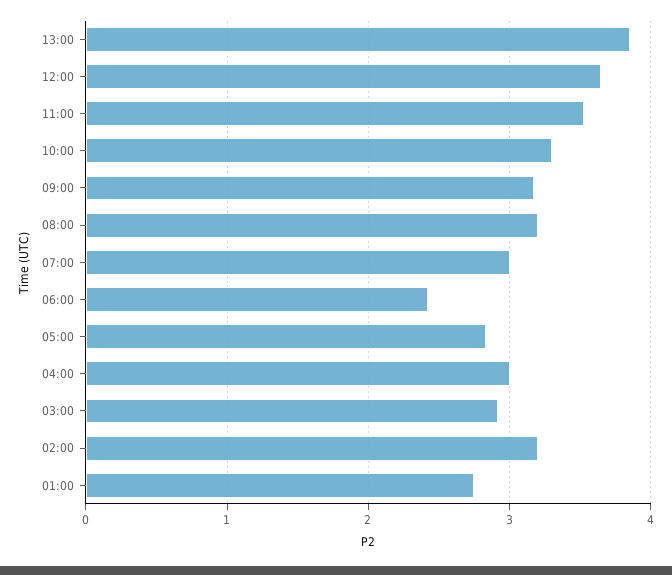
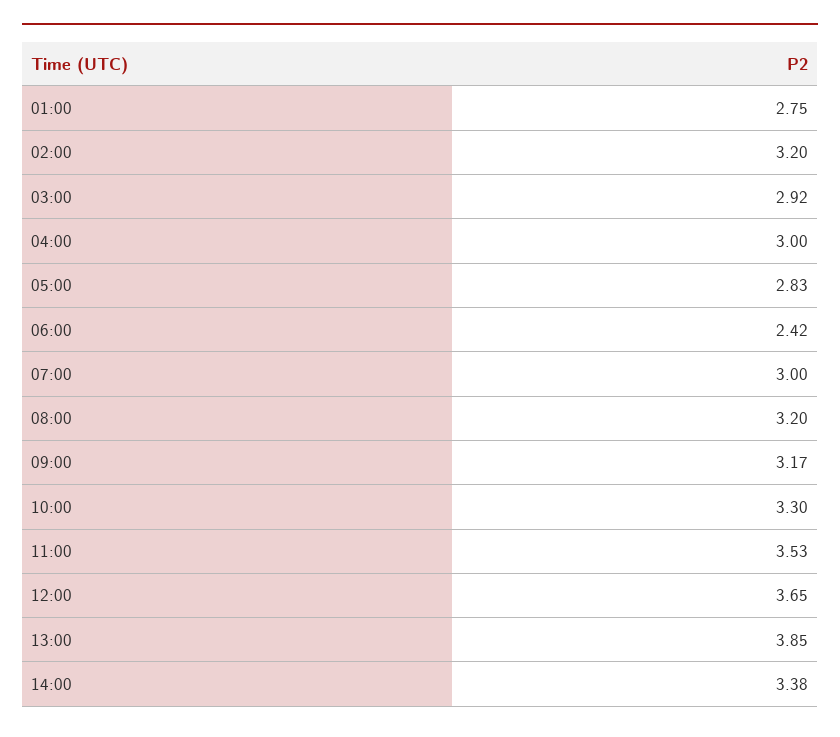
14:00: none -> 3.38

